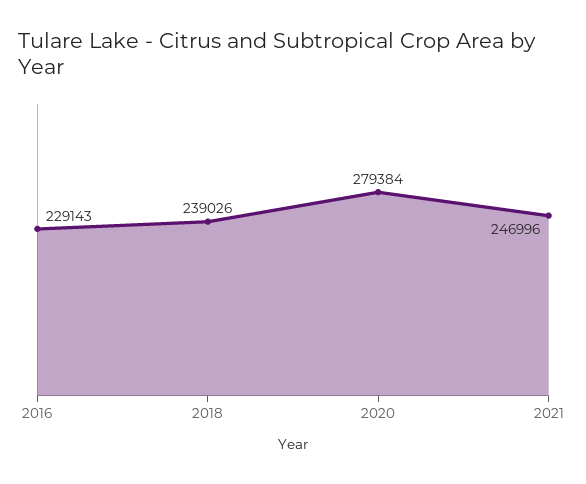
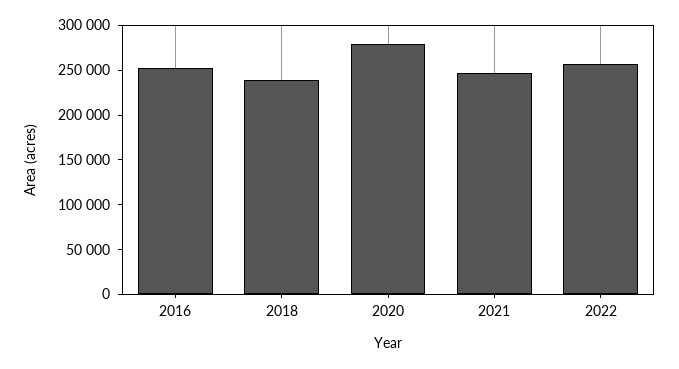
2016: 229143 -> 250000
2022: none -> 260000

